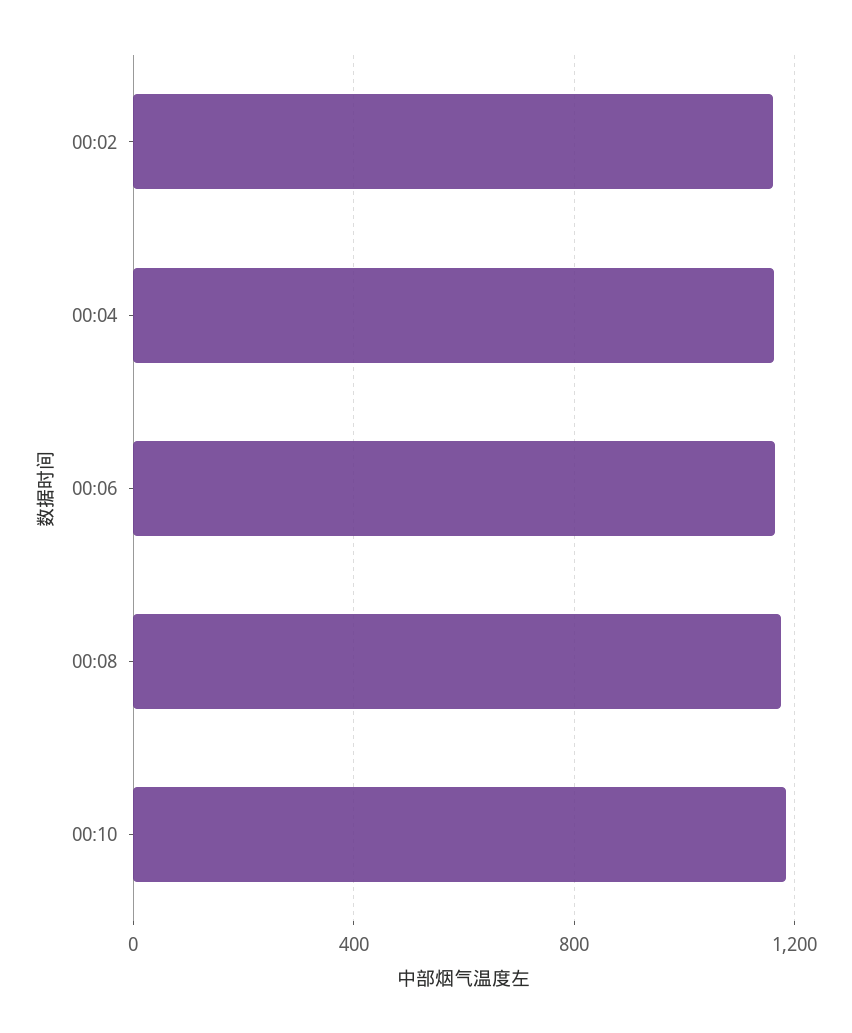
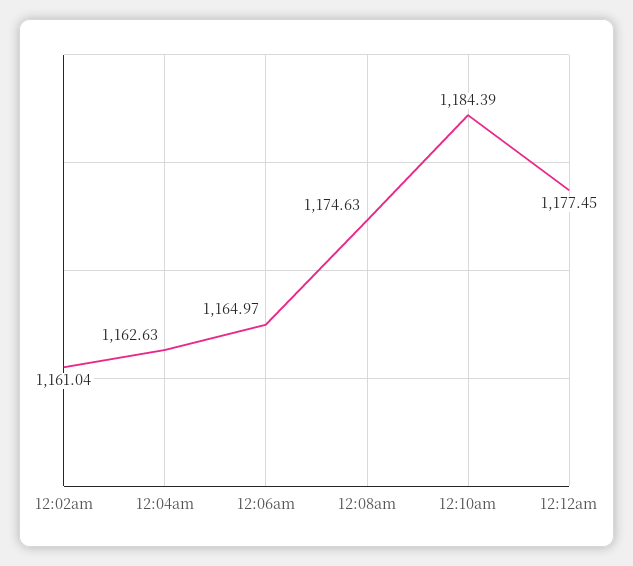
12:12am: none -> 1177.45

